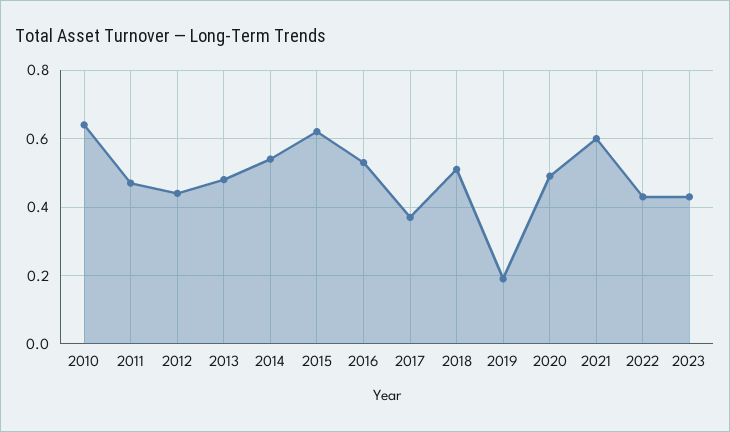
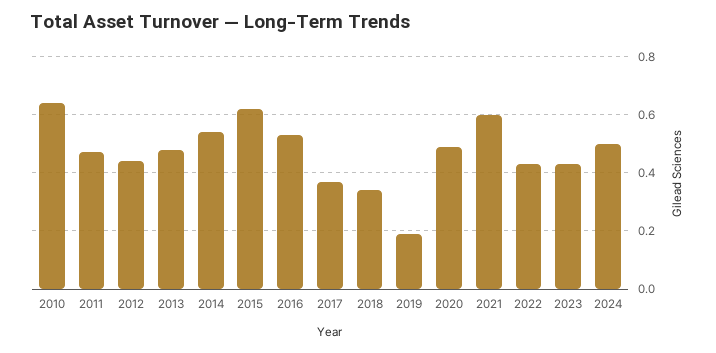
2018: 0.5 -> 0.35
2024: none -> 0.5

